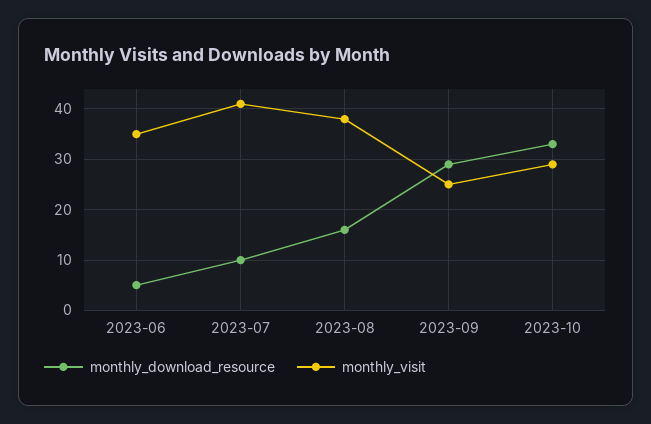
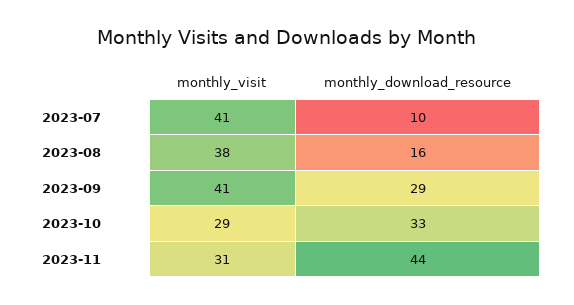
monthly_download_resource, 2023-06: 5 -> none
monthly_visit, 2023-06: 35 -> none
monthly_visit, 2023-09: 25 -> 41
monthly_visit, 2023-11: none -> 31
monthly_download_resource, 2023-11: none -> 44

